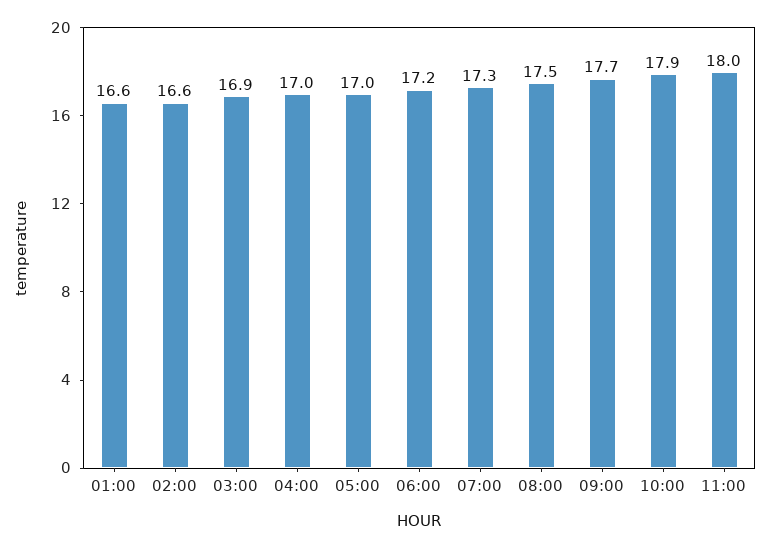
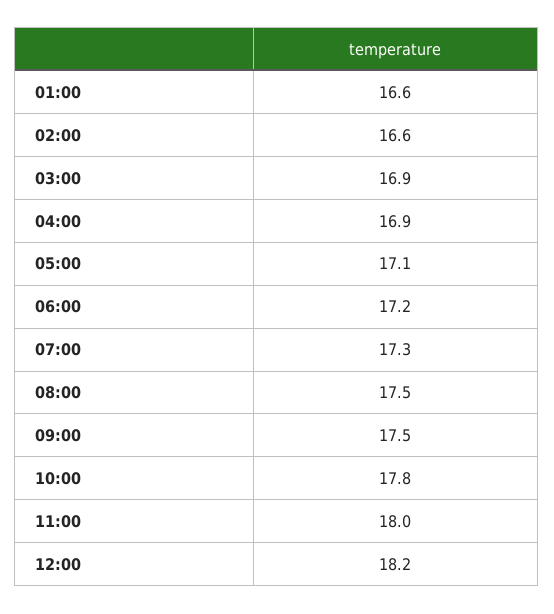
04:00: 17 -> 16.9
05:00: 17 -> 17.1
09:00: 17.7 -> 17.5
10:00: 17.9 -> 17.8
12:00: none -> 18.2

